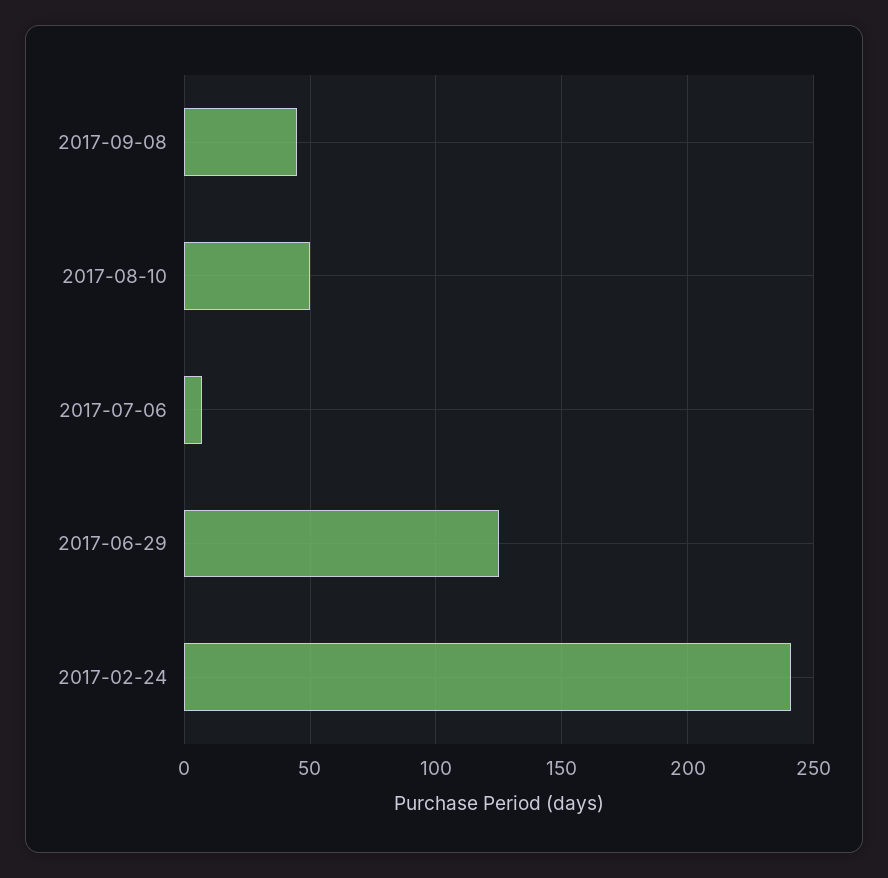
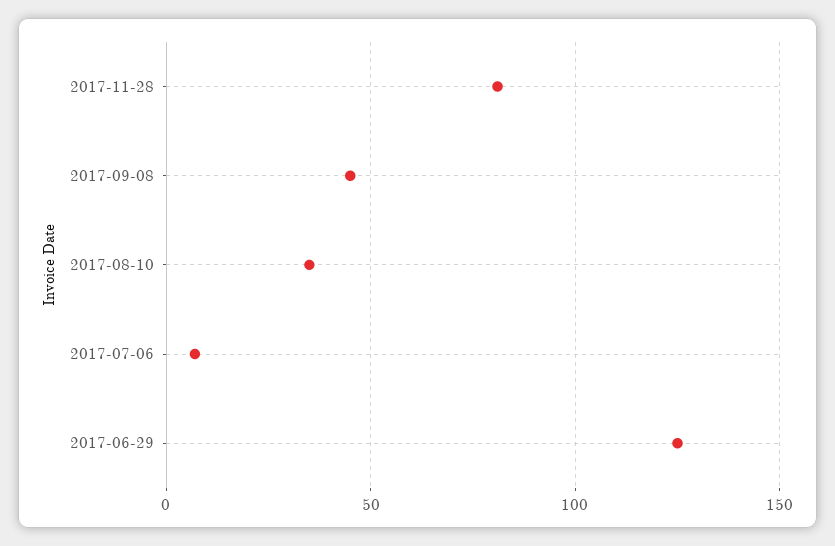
2017-08-10: 50 -> 35
2017-02-24: 240 -> none
2017-11-28: none -> 80

